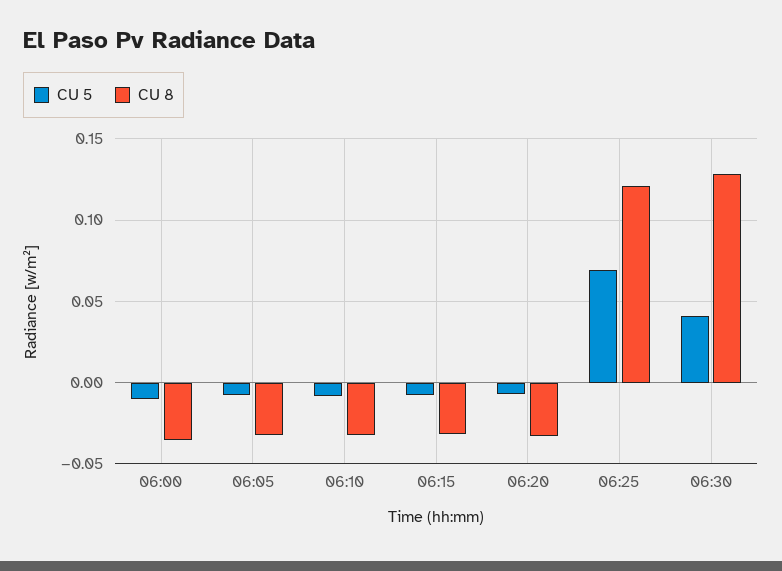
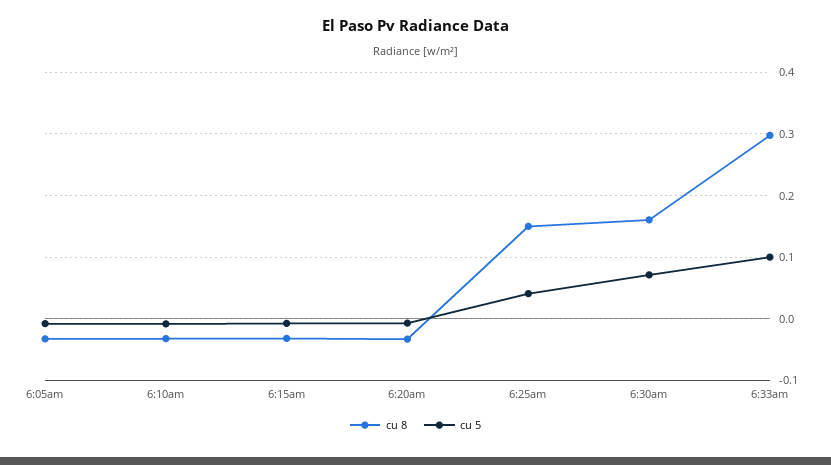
CU 5, 06:00: -0.01 -> none
CU 8, 06:00: -0.035 -> none
CU 5, 06:25: 0.07 -> 0.04
CU 8, 06:25: 0.12 -> 0.15
CU 5, 06:30: 0.04 -> 0.07
CU 8, 06:30: 0.13 -> 0.16
CU 8, 6:33am: none -> 0.3
CU 5, 6:33am: none -> 0.1

